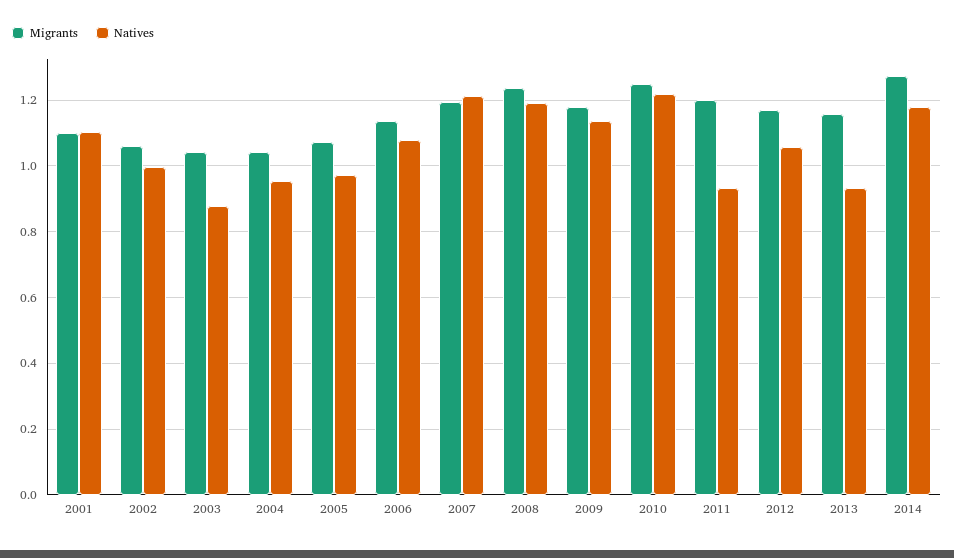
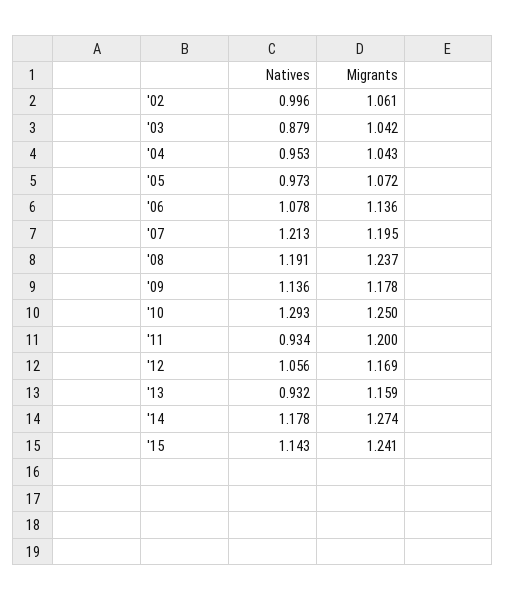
Migrants, 2001: 1.1 -> none
Natives, 2001: 1.1 -> none
Natives, 2010: 1.22 -> 1.293
Natives, '15: none -> 1.143
Migrants, '15: none -> 1.241

